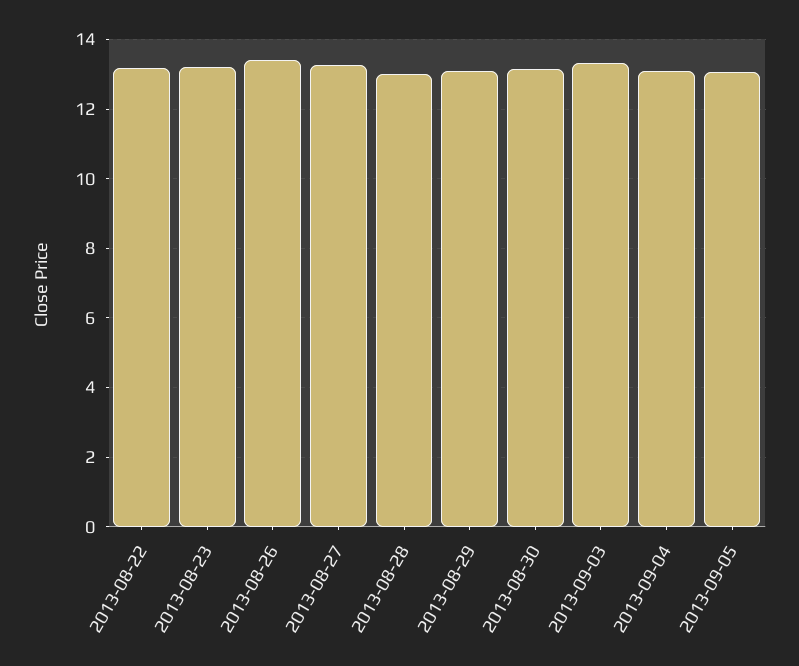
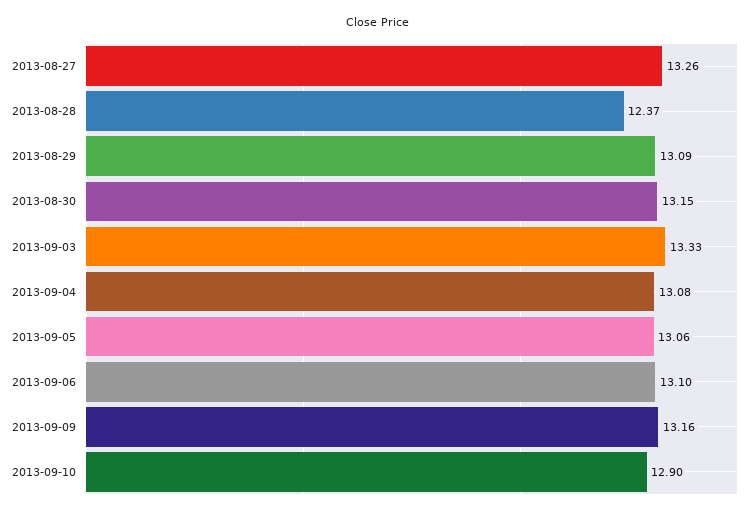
2013-08-22: 13.2 -> none
2013-08-23: 13.2 -> none
2013-08-26: 13.4 -> none
2013-08-28: 13 -> 12.37
2013-09-06: none -> 13.1
2013-09-09: none -> 13.16
2013-09-10: none -> 12.9

